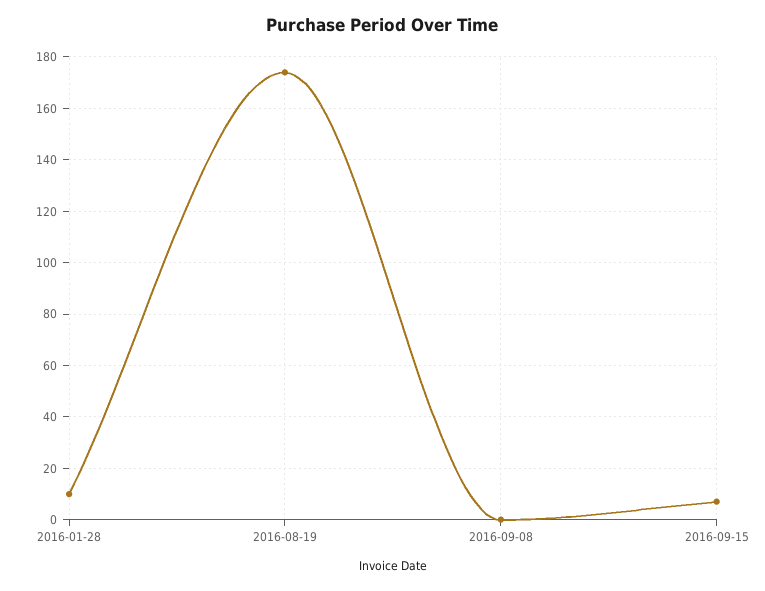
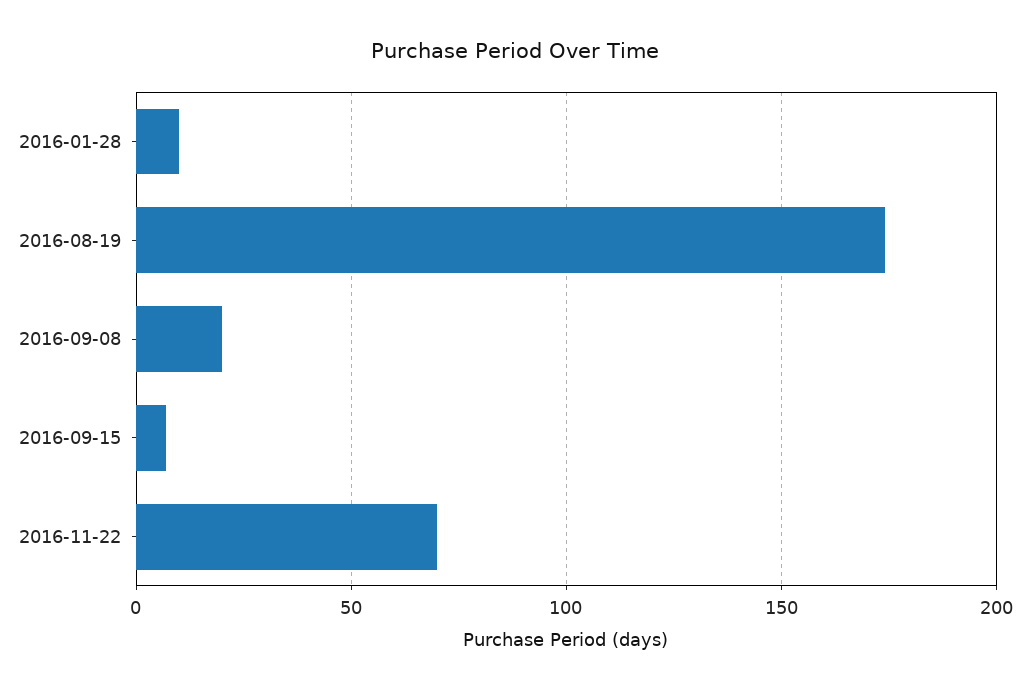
2016-09-08: 0 -> 20
2016-11-22: none -> 70

